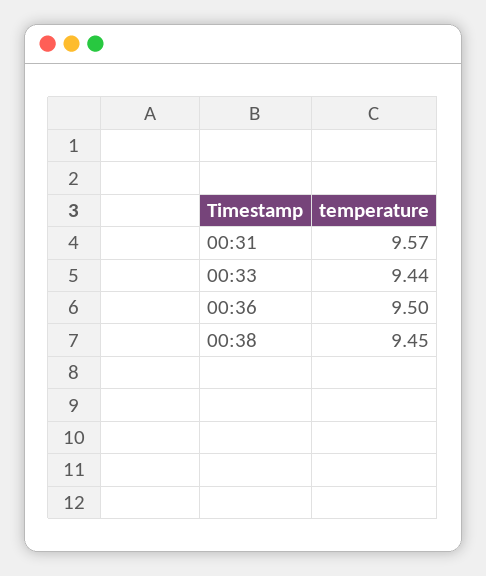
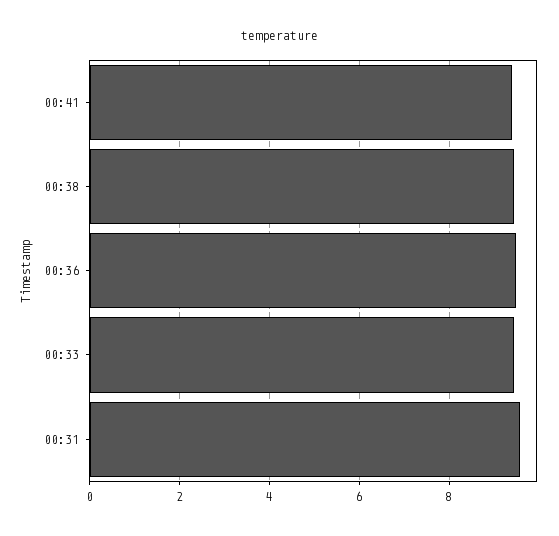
00:41: none -> 9.4

